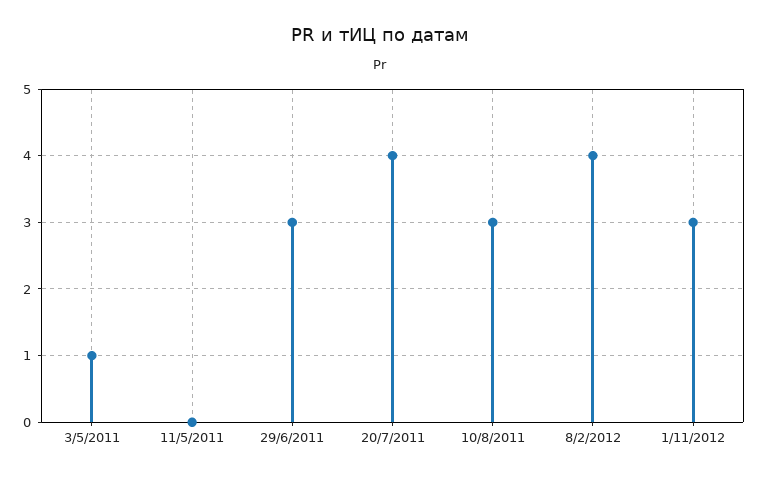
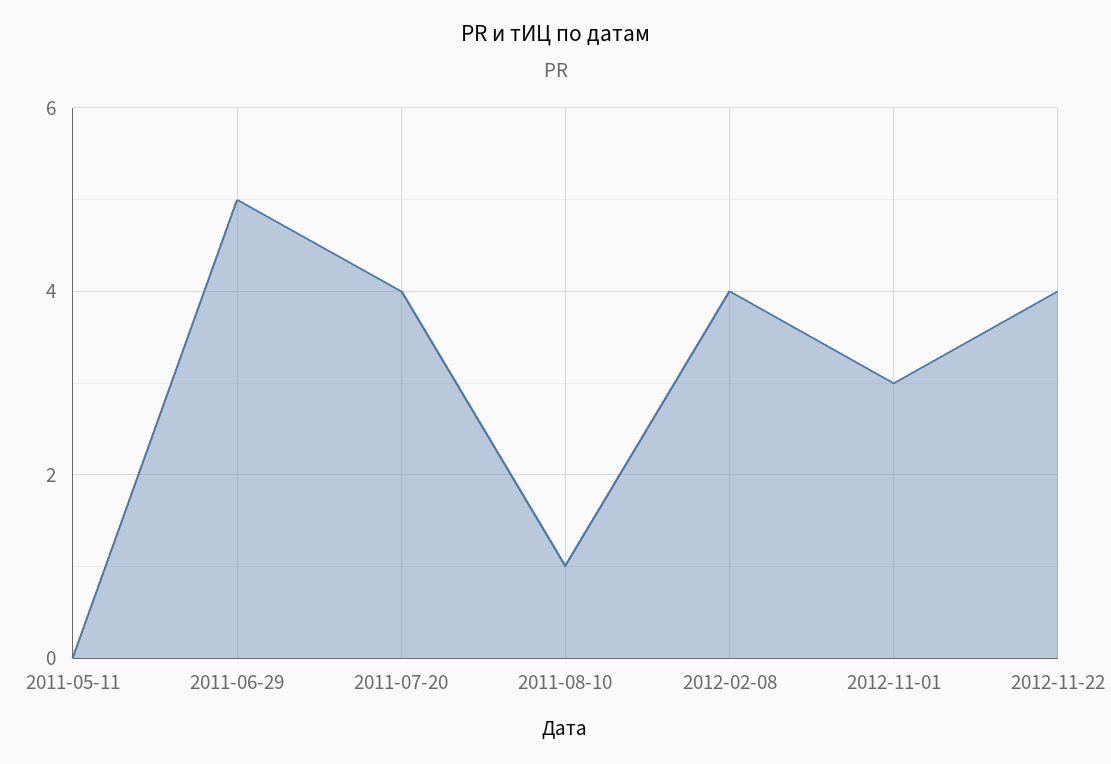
3/5/2011: 1 -> none
29/6/2011: 3 -> 5
10/8/2011: 3 -> 1
2012-11-22: none -> 4

